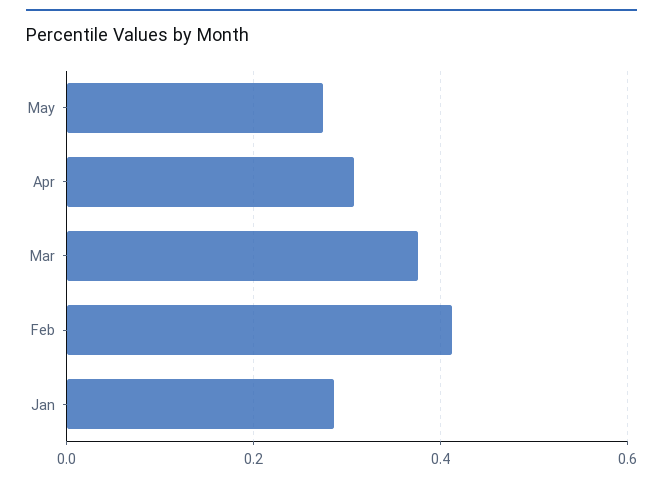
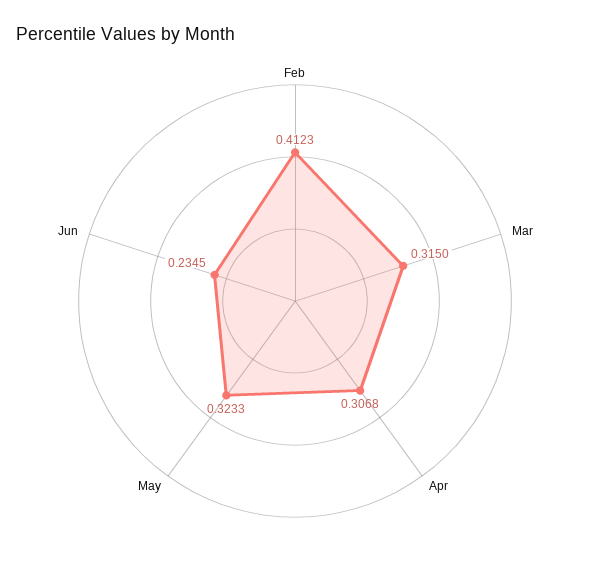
May: 0.28 -> 0.3233
Mar: 0.38 -> 0.315
Jan: 0.28 -> none
Jun: none -> 0.2345

